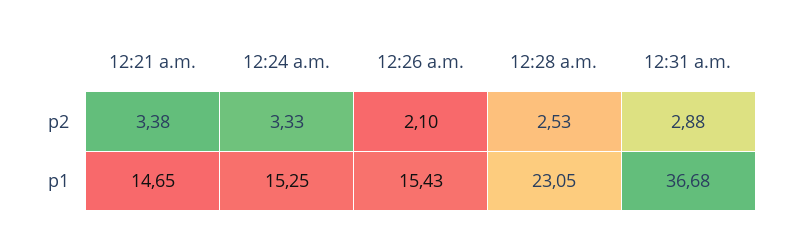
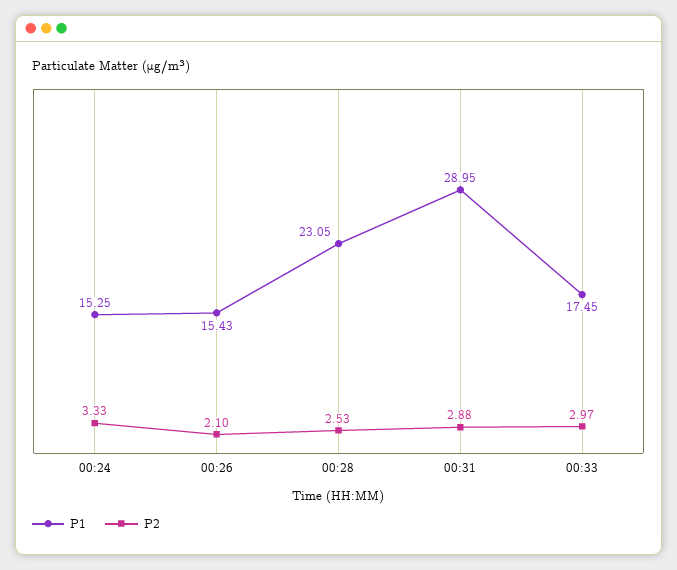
p2, 12:21 a.m.: 3.38 -> none
p1, 12:21 a.m.: 14.65 -> none
p1, 12:31 a.m.: 36.68 -> 28.95
p1, 00:33: none -> 17.45
p2, 00:33: none -> 2.97

